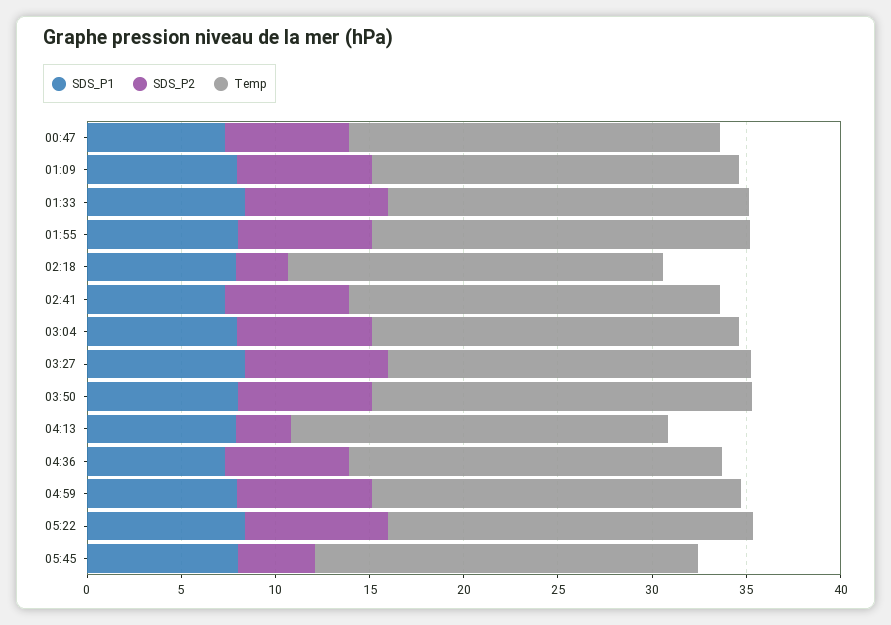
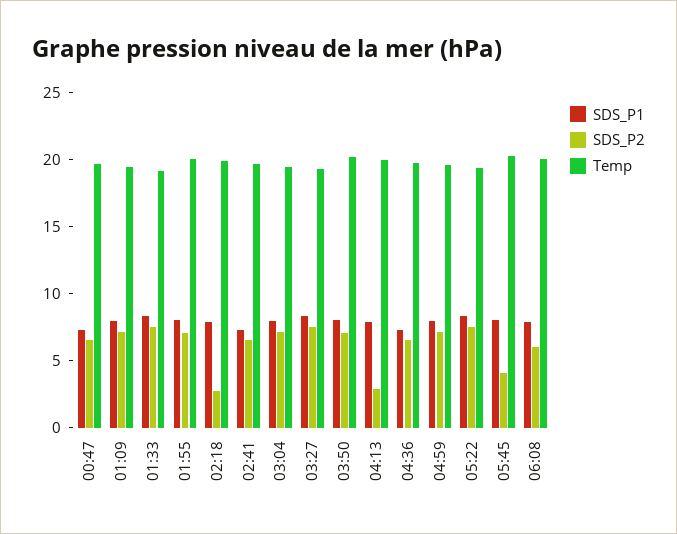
SDS_P1, 06:08: none -> 8
SDS_P2, 06:08: none -> 6
Temp, 06:08: none -> 20

